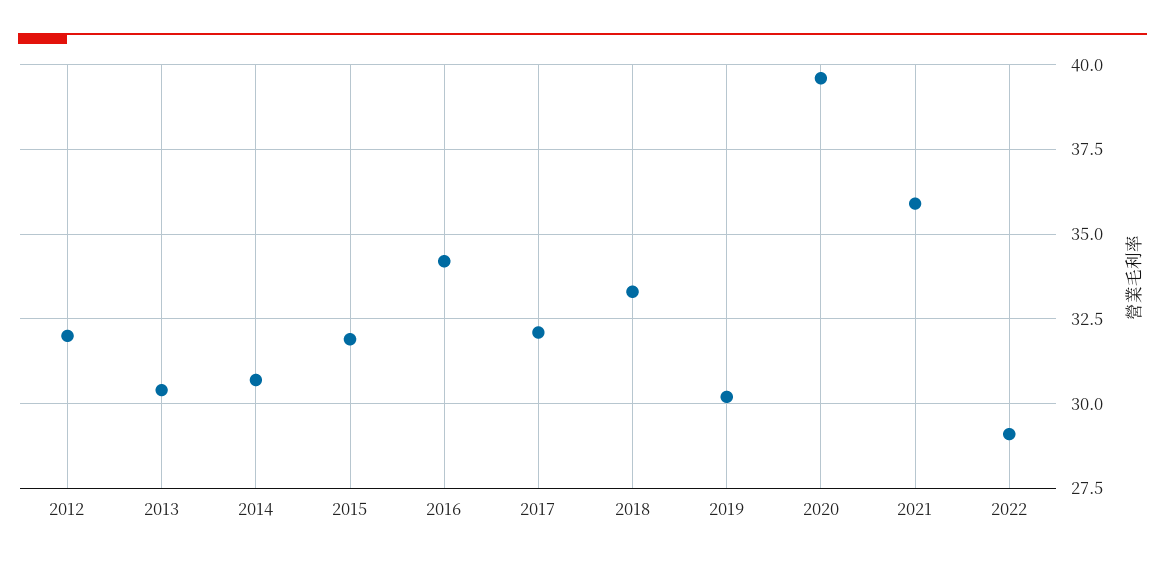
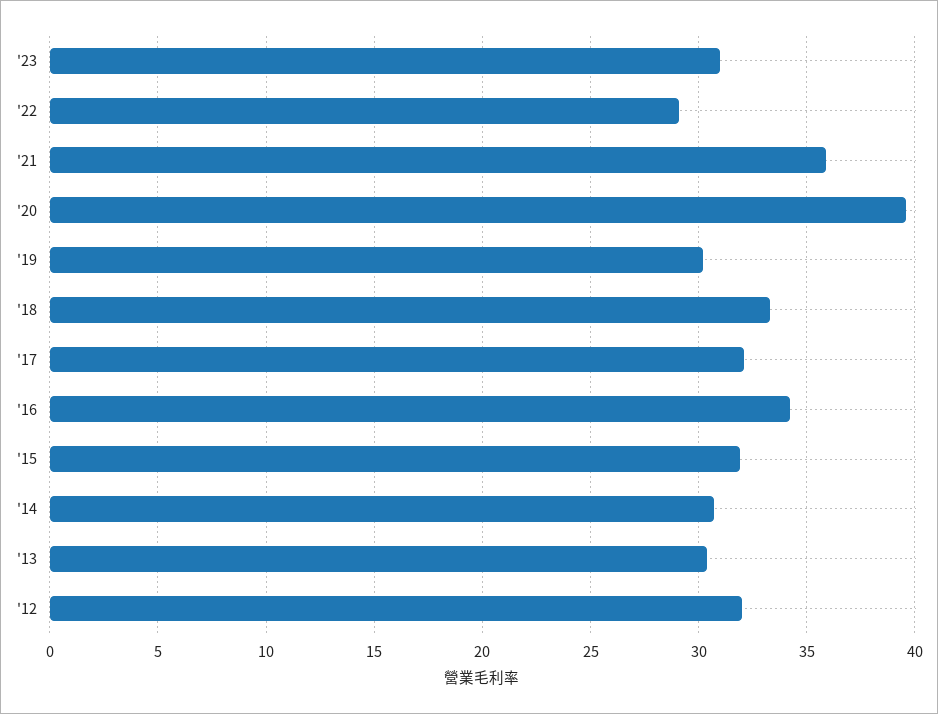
'23: none -> 31

